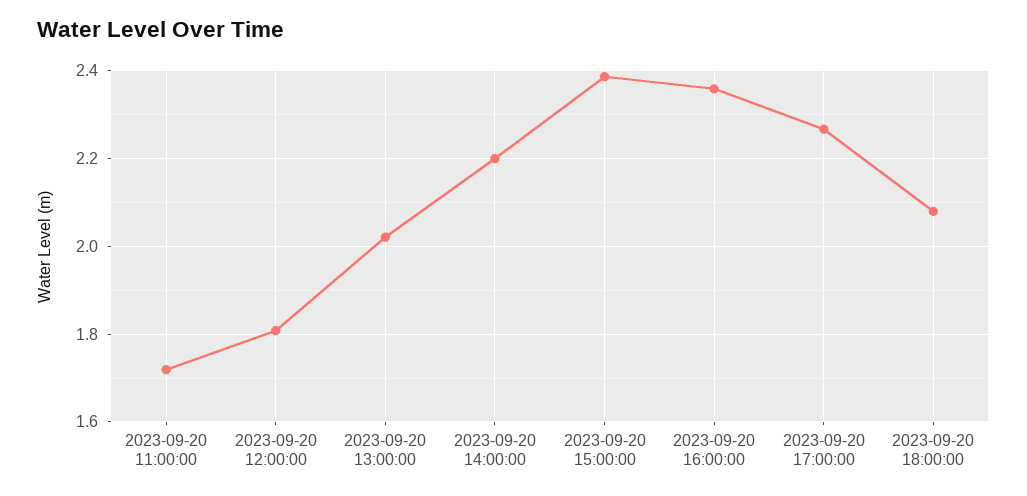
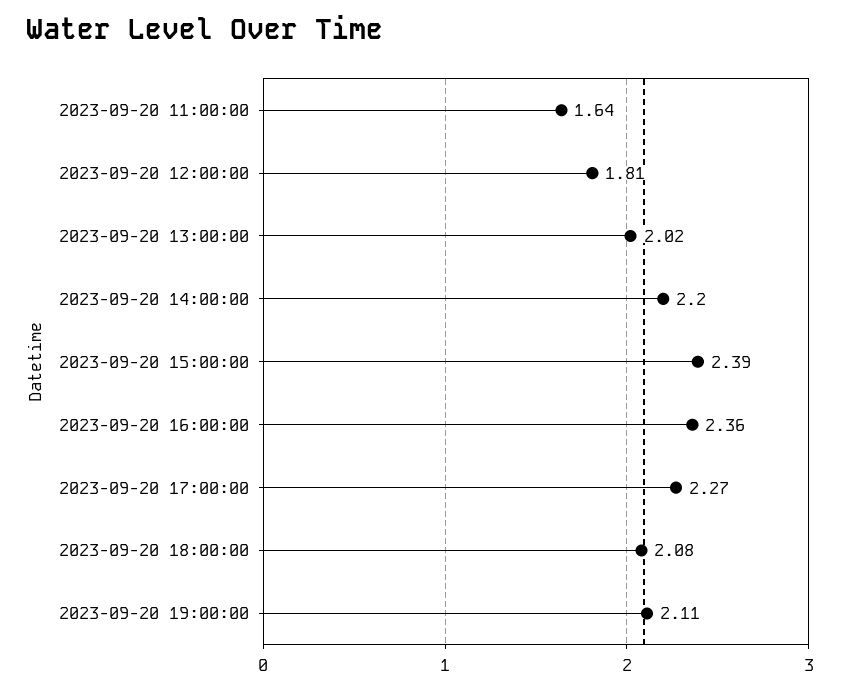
2023-09-20 11:00:00: 1.72 -> 1.64
2023-09-20 19:00:00: none -> 2.11

